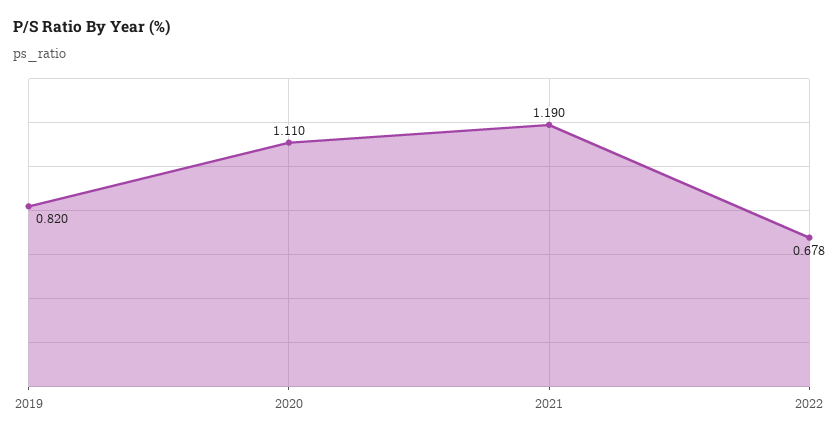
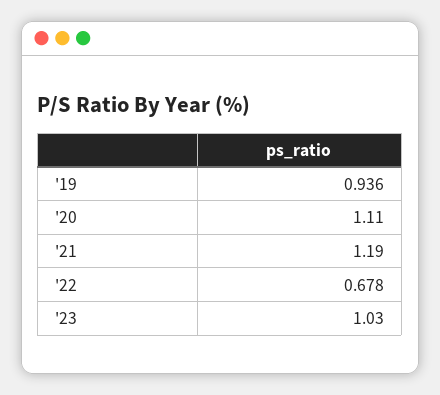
2019: 0.82 -> 0.936
'23: none -> 1.03

